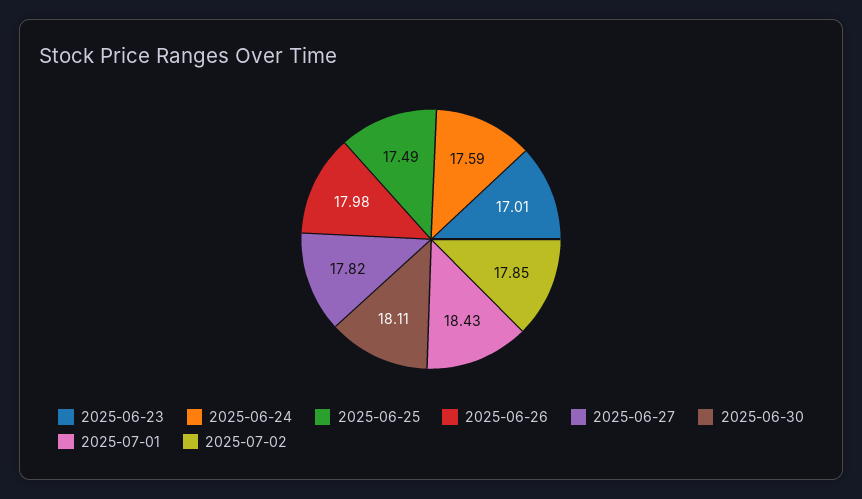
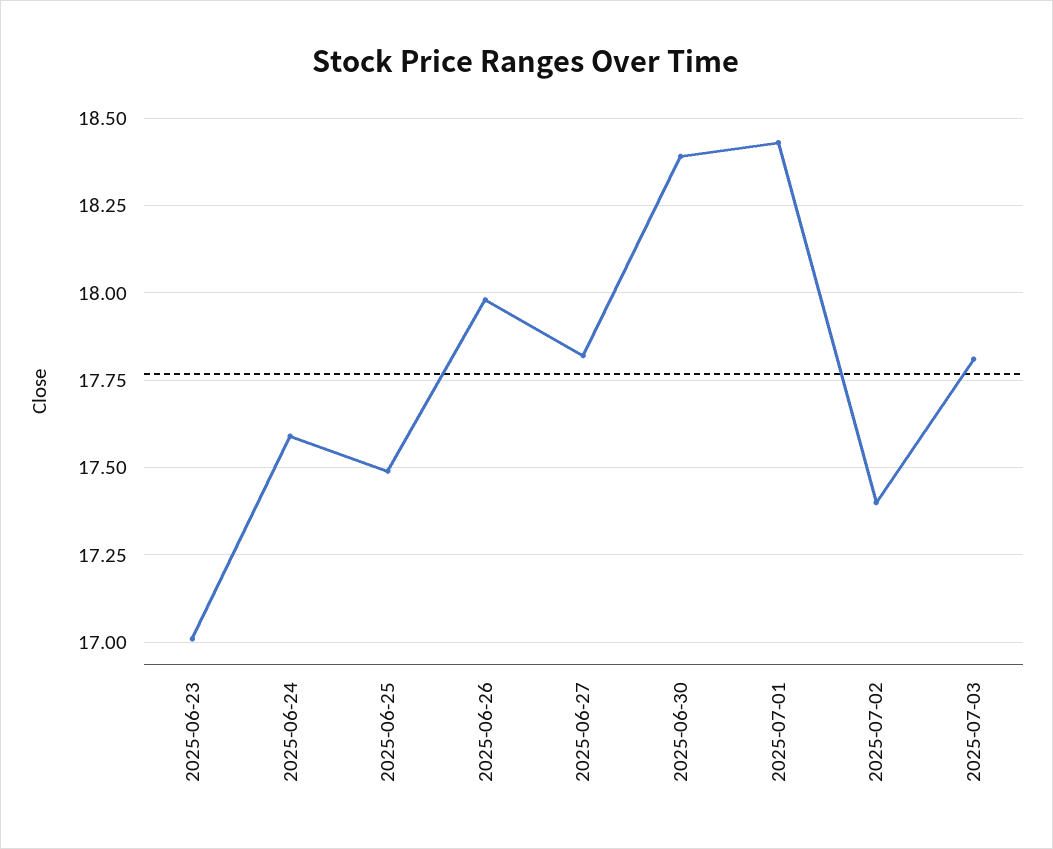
2025-06-30: 18.11 -> 18.4
2025-07-02: 17.85 -> 17.4
2025-07-03: none -> 17.8

